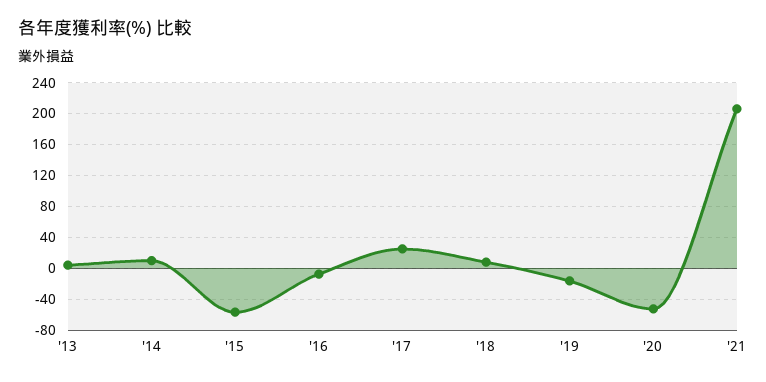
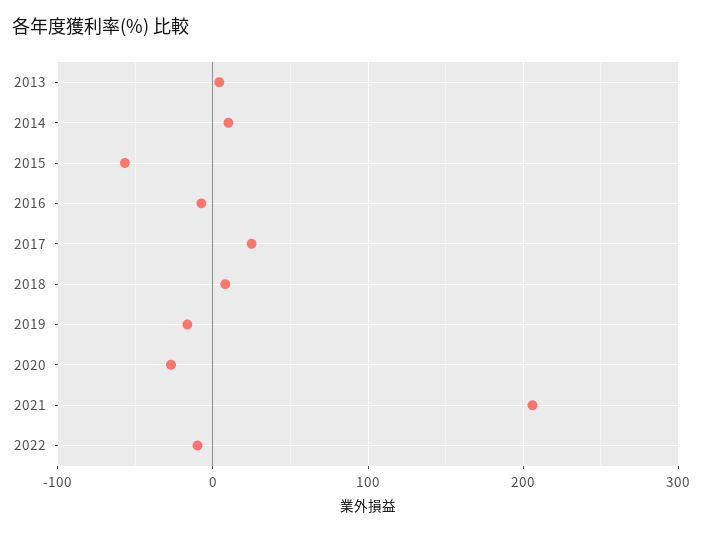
'20: -50 -> -30
2022: none -> -10

